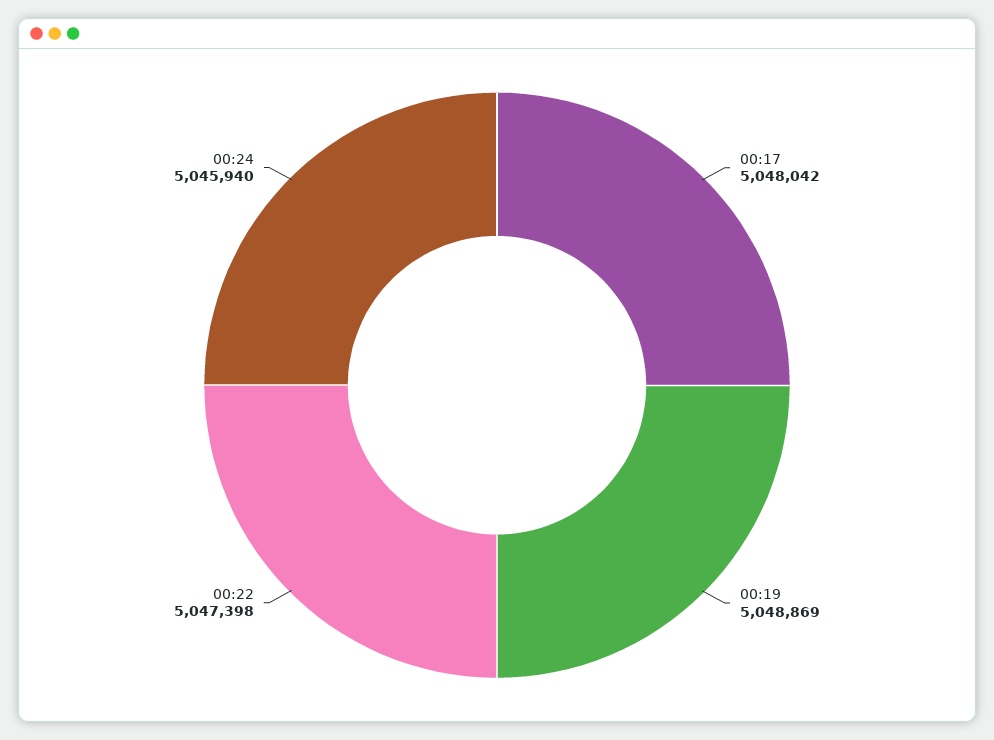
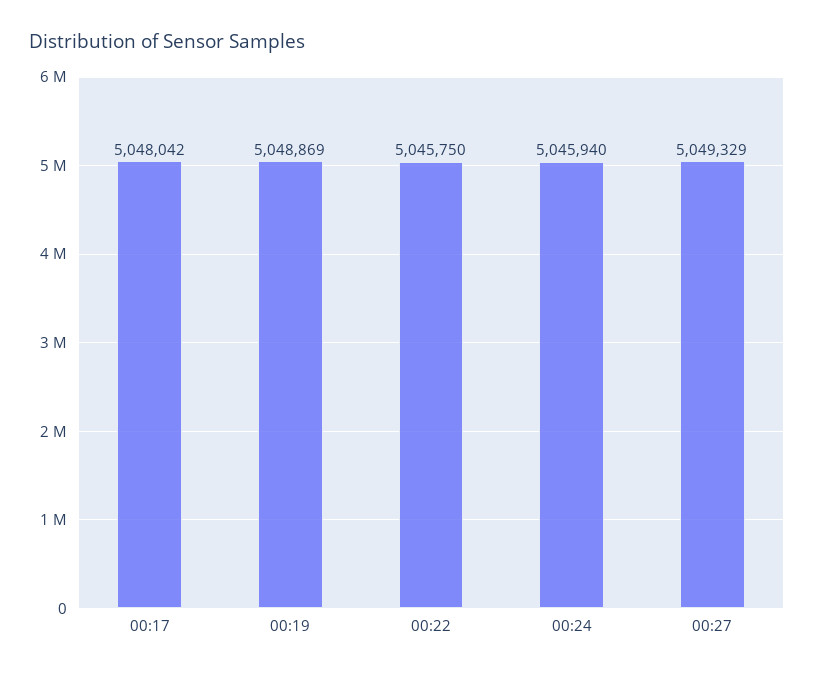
00:22: 5047398 -> 5045750
00:27: none -> 5049329

